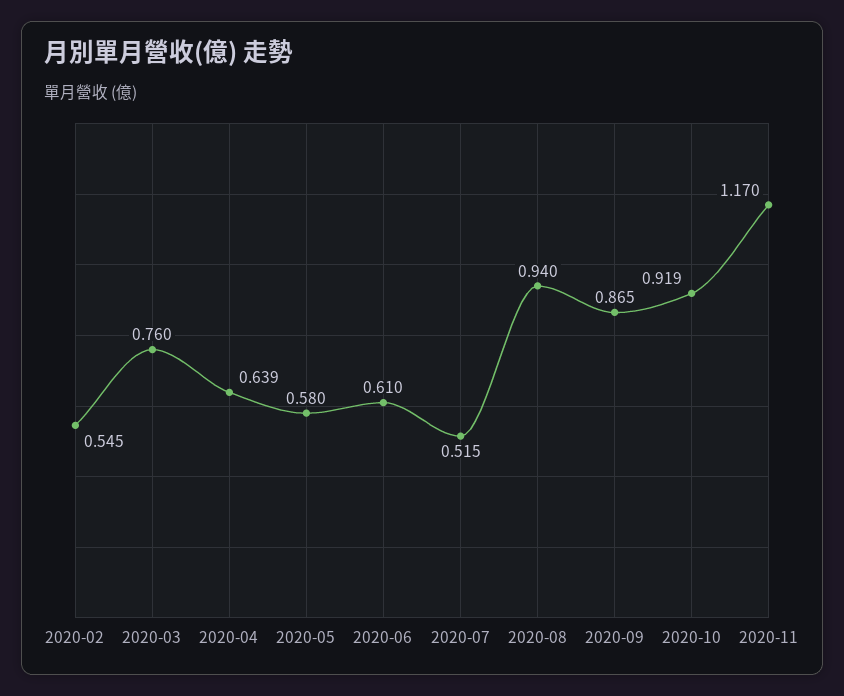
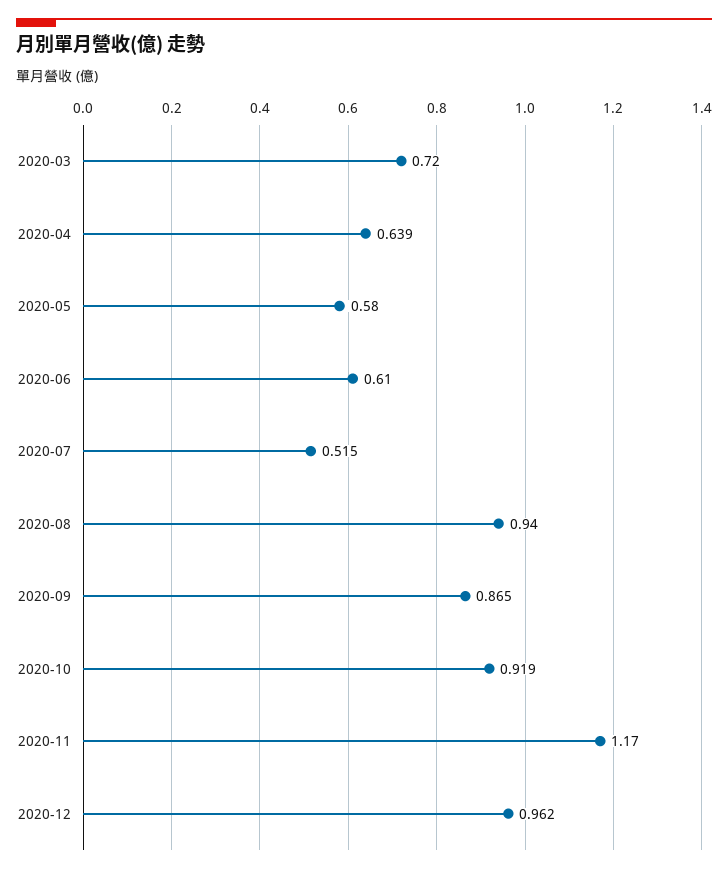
2020-02: 0.545 -> none
2020-03: 0.76 -> 0.72
2020-12: none -> 0.962

